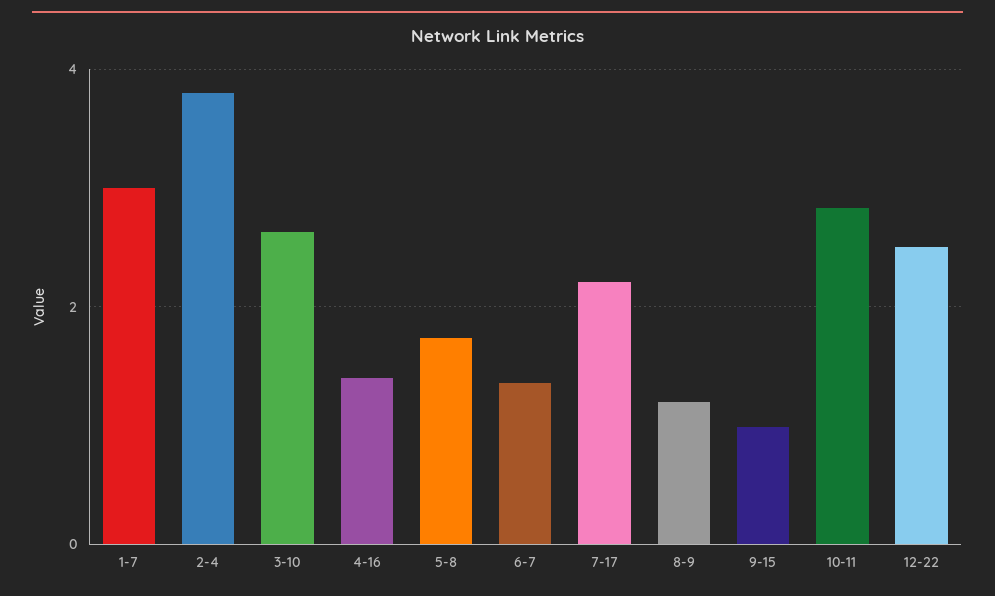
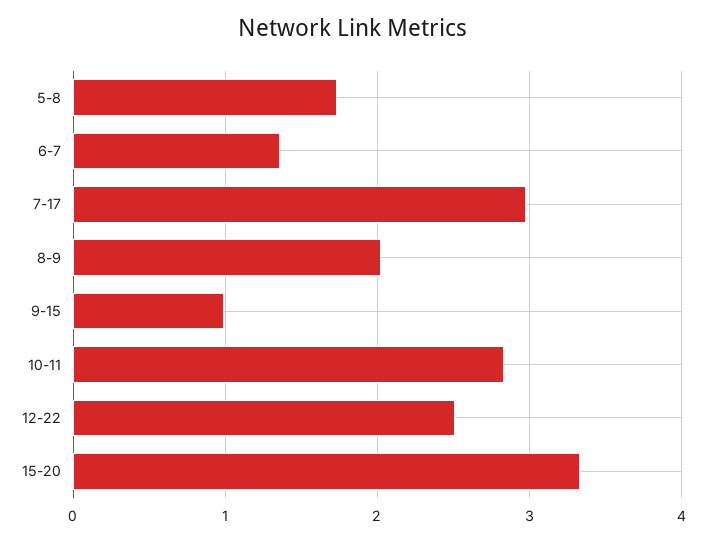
1-7: 3 -> none
2-4: 3.8 -> none
3-10: 2.6 -> none
4-16: 1.4 -> none
7-17: 2.2 -> 3
8-9: 1.2 -> 2
15-20: none -> 3.3

